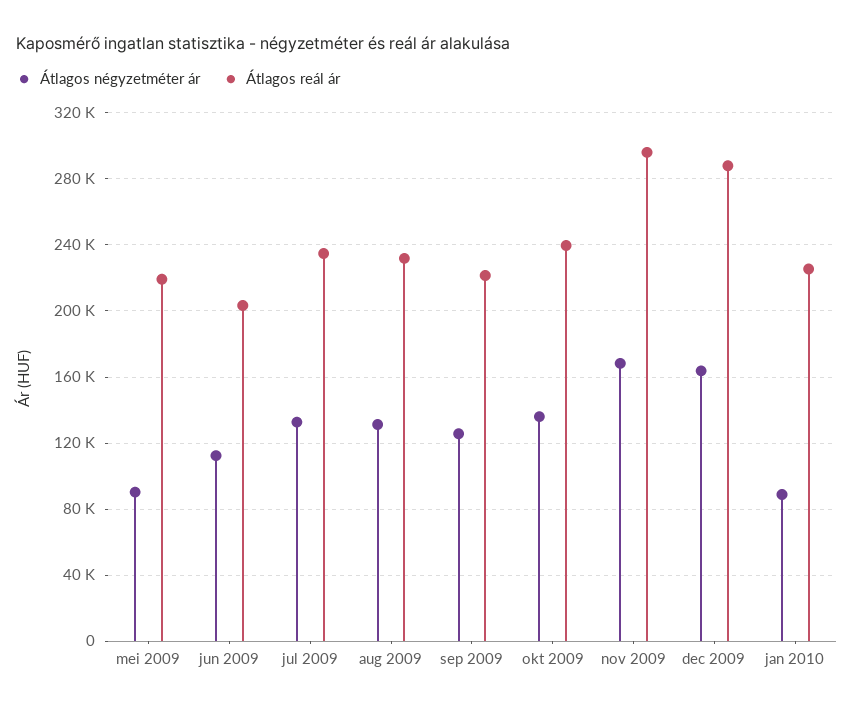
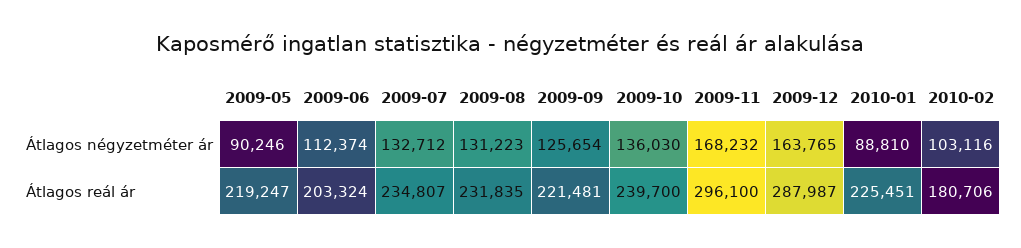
Átlagos négyzetméter ár, 2010-02: none -> 103116
Átlagos reál ár, 2010-02: none -> 180706

